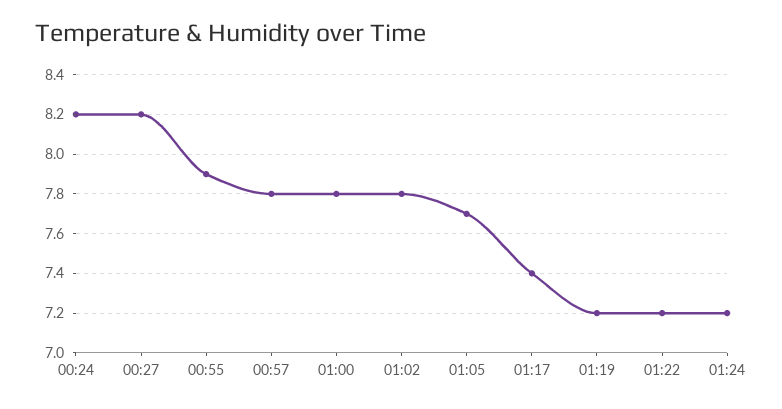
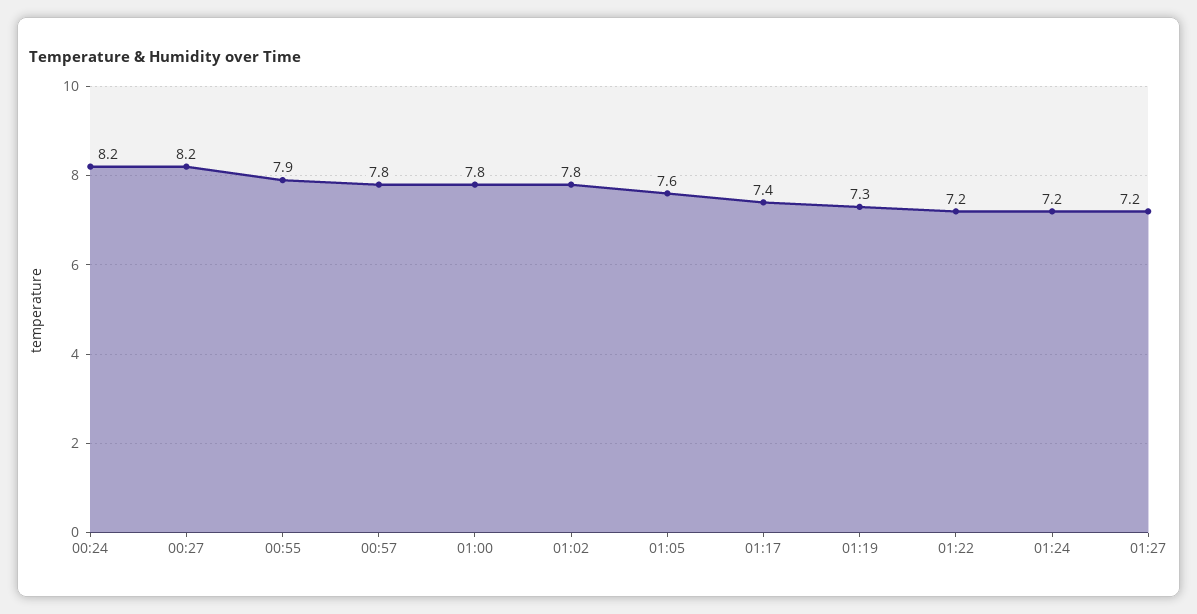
01:05: 7.7 -> 7.6
01:19: 7.2 -> 7.3
01:27: none -> 7.2

